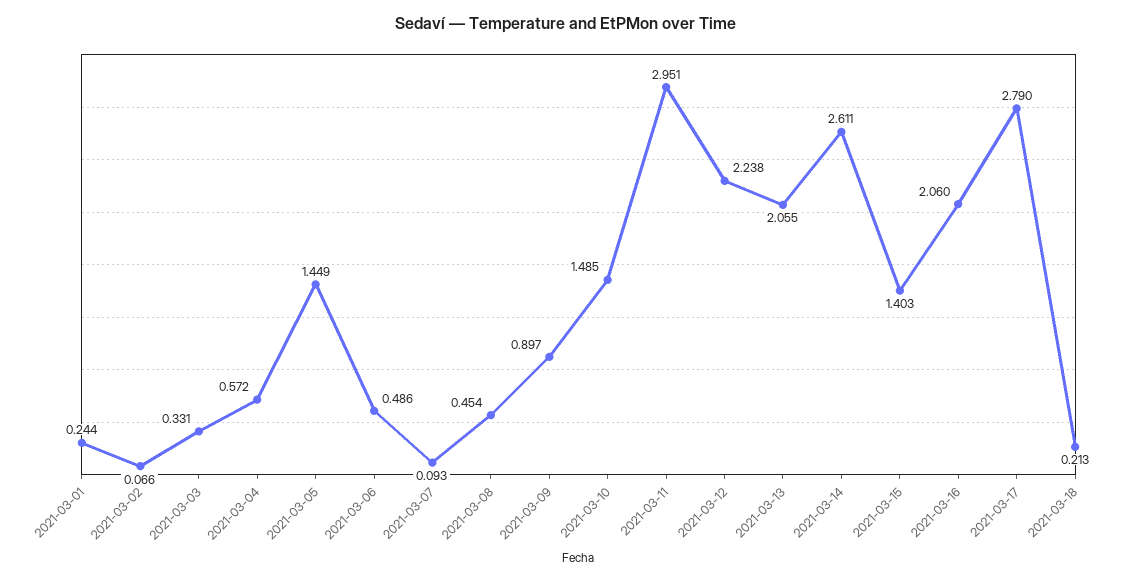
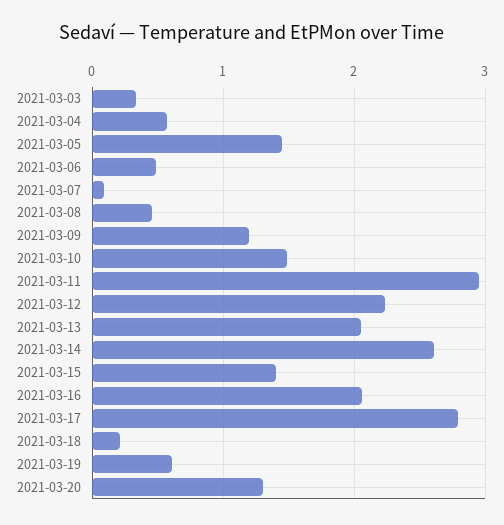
2021-03-01: 0.244 -> none
2021-03-02: 0.066 -> none
2021-03-09: 0.897 -> 1.2
2021-03-19: none -> 0.6
2021-03-20: none -> 1.3

